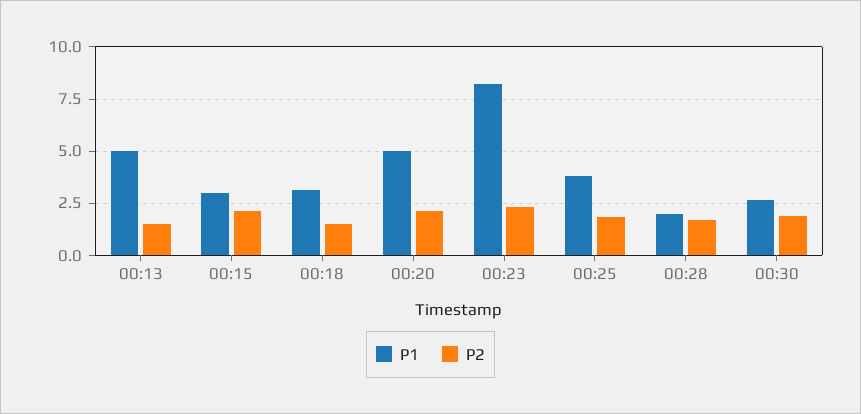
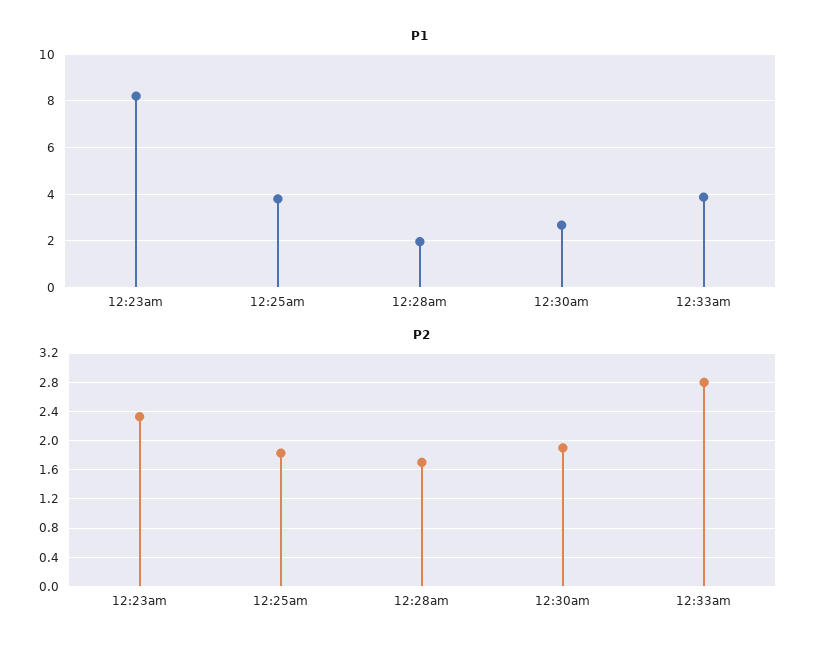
P1, 00:13: 5 -> none
P2, 00:13: 1.5 -> none
P1, 00:15: 3 -> none
P2, 00:15: 2 -> none
P1, 00:18: 3 -> none
P2, 00:18: 1.5 -> none
P1, 00:20: 5 -> none
P2, 00:20: 2 -> none
P1, 12:33am: none -> 4
P2, 12:33am: none -> 2.8

